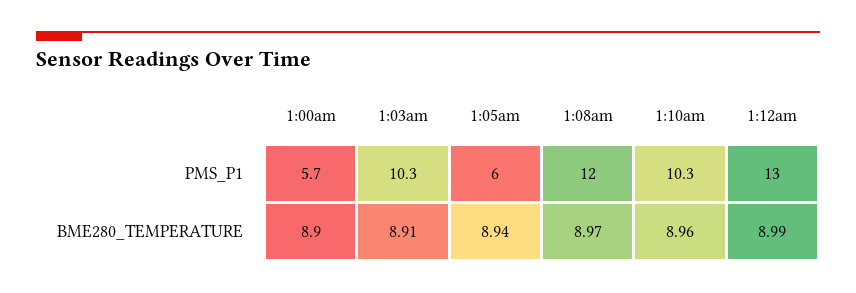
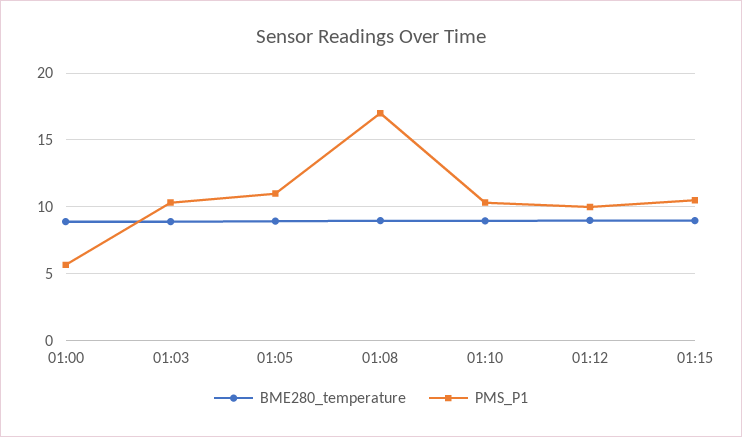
PMS_P1, 1:05am: 6 -> 11
PMS_P1, 1:08am: 12 -> 17
PMS_P1, 1:12am: 13 -> 10
BME280_TEMPERATURE, 01:15: none -> 9
PMS_P1, 01:15: none -> 10.5

